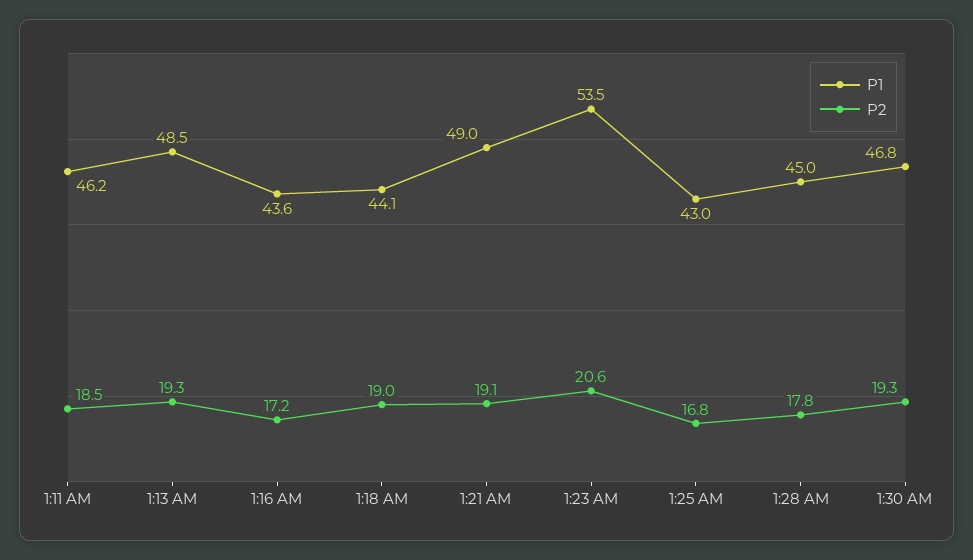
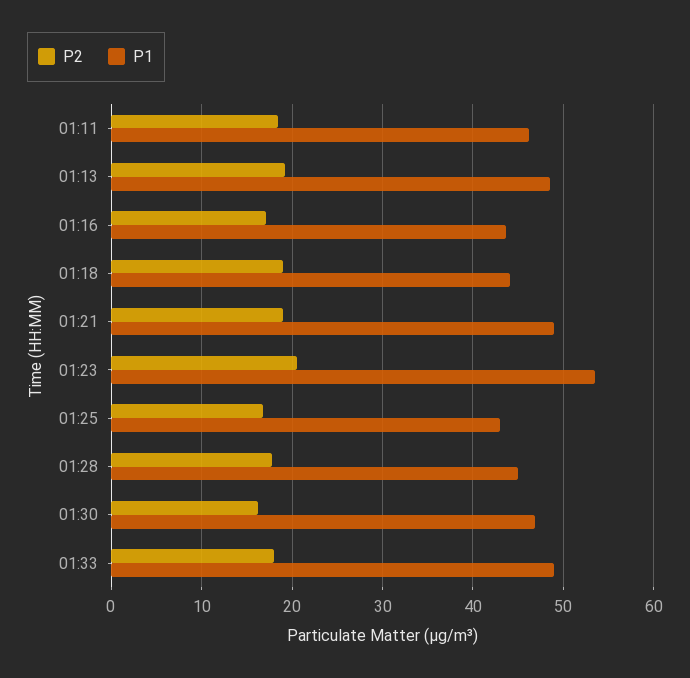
P2, 1:30 AM: 19.3 -> 16
P2, 01:33: none -> 18
P1, 01:33: none -> 49

